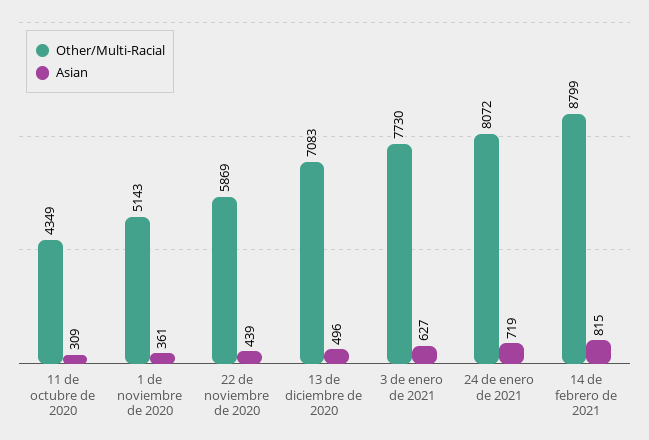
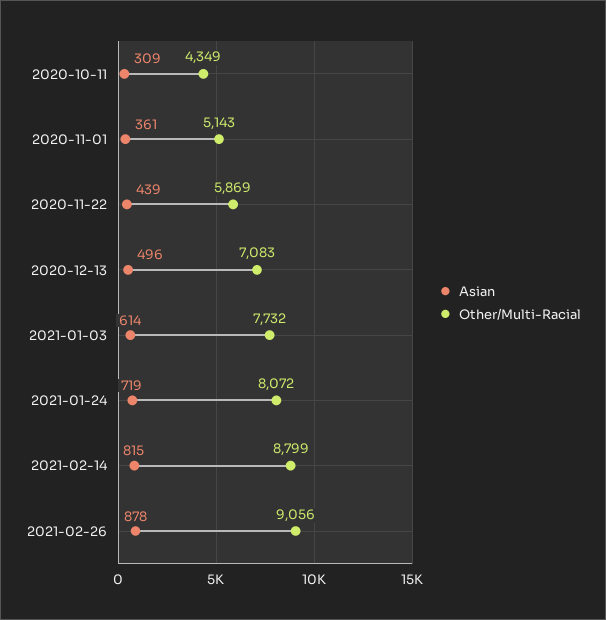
Other/Multi-Racial, 3 de enero de 2021: 7730 -> 7732
Asian, 3 de enero de 2021: 627 -> 614
Asian, 2021-02-26: none -> 878
Other/Multi-Racial, 2021-02-26: none -> 9056

